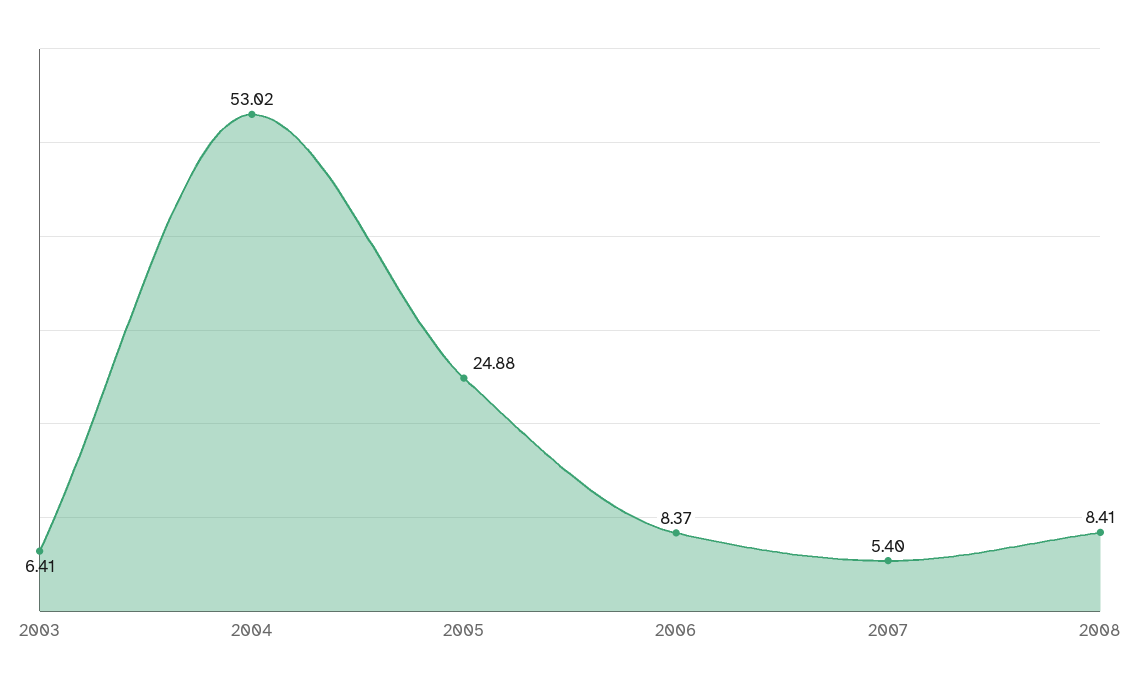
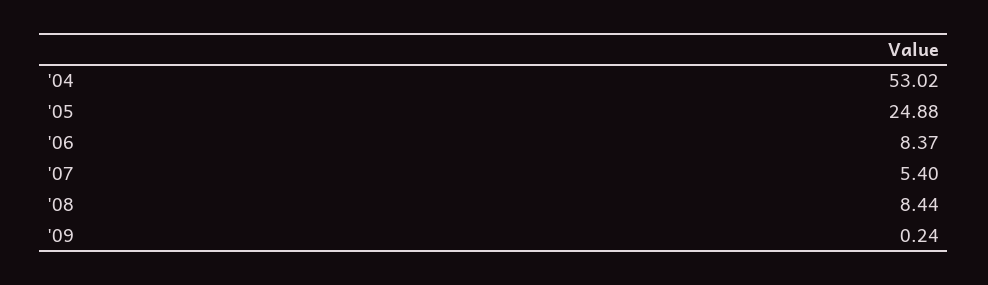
2003: 6.41 -> none
2008: 8.41 -> 8.44
'09: none -> 0.24

